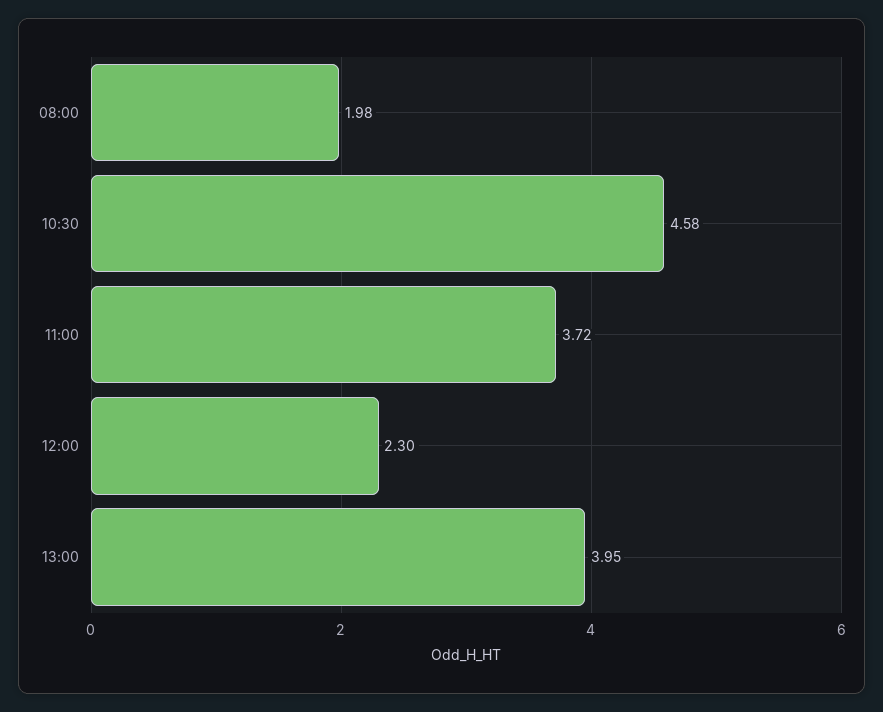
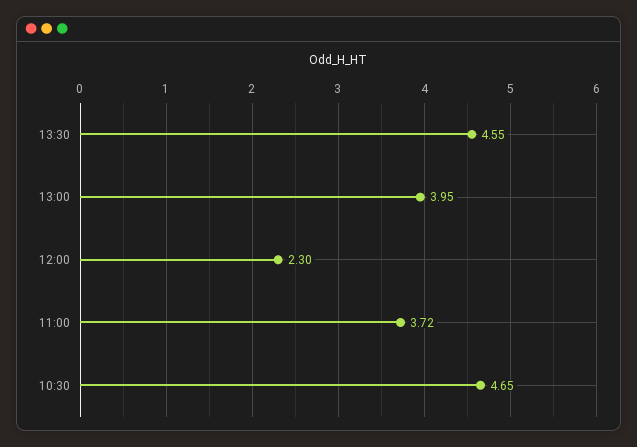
08:00: 1.98 -> none
10:30: 4.58 -> 4.65
13:30: none -> 4.55

